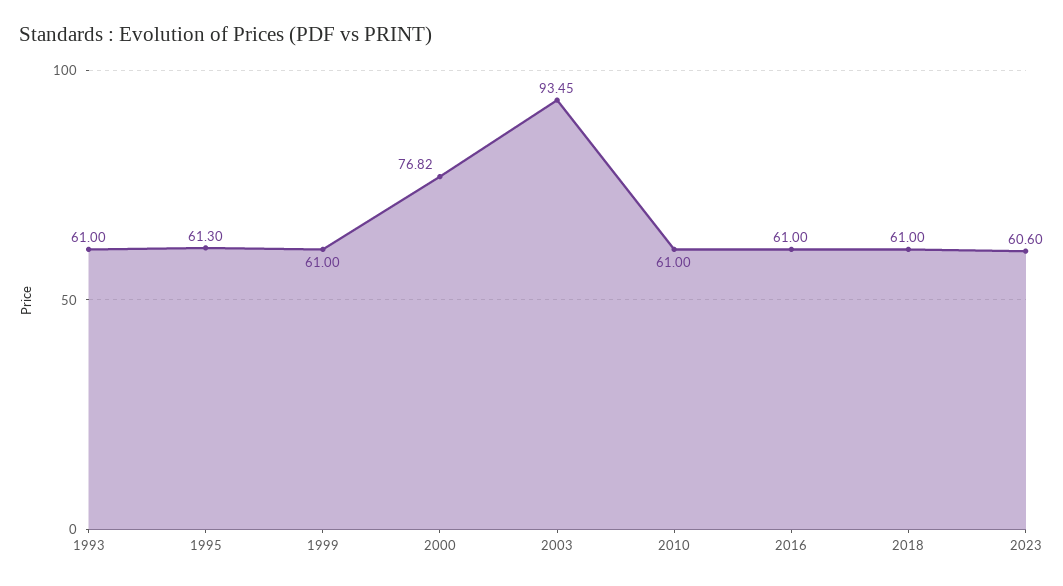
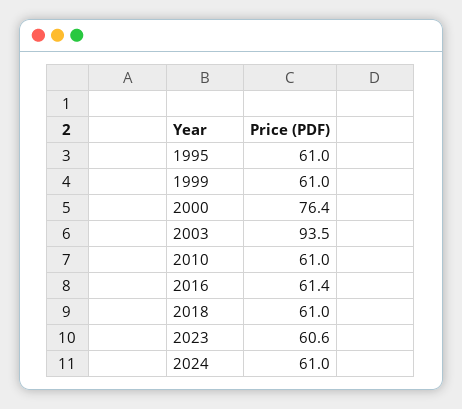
1993: 61 -> none
1995: 61.3 -> 61
2000: 76.82 -> 76.4
2016: 61 -> 61.4
2024: none -> 61

